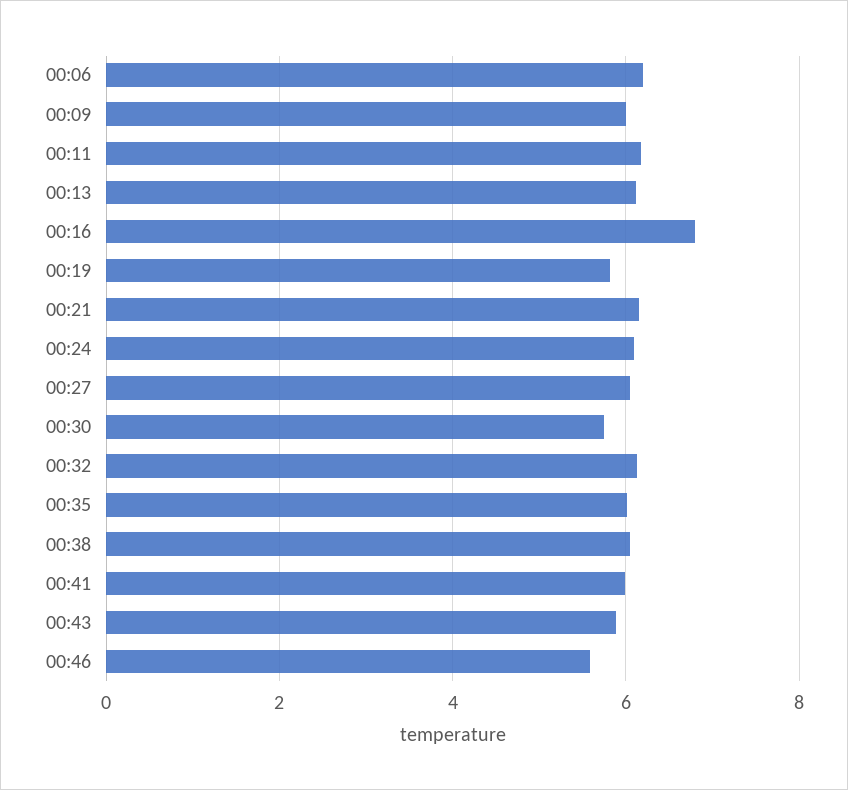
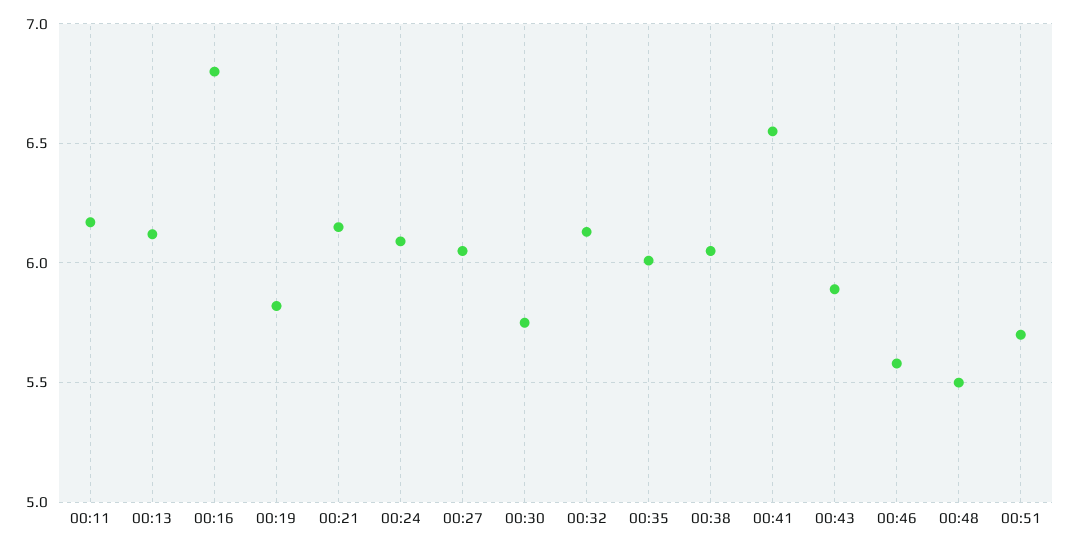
00:06: 6.2 -> none
00:09: 6 -> none
00:41: 6 -> 6.55
00:48: none -> 5.5
00:51: none -> 5.7

